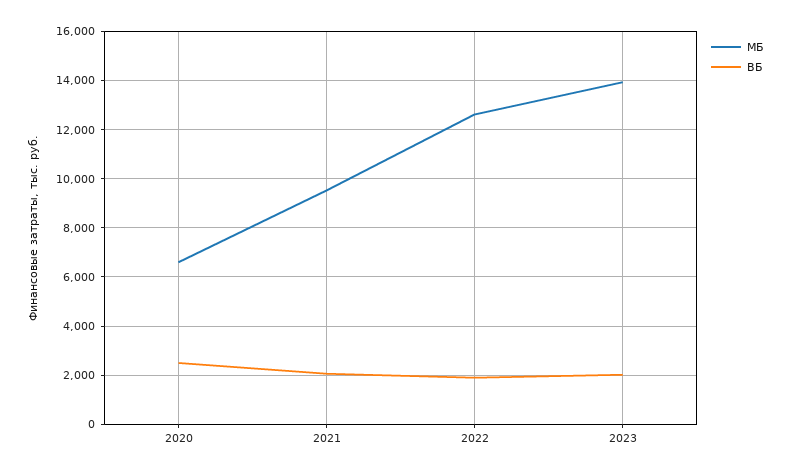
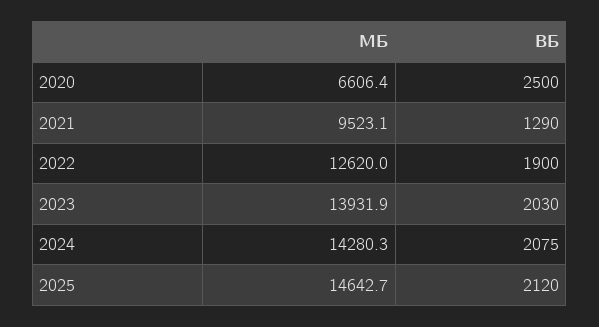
ВБ, 2021: 2000 -> 1290
МБ, 2024: none -> 14280.3
ВБ, 2024: none -> 2075
МБ, 2025: none -> 14642.7
ВБ, 2025: none -> 2120

